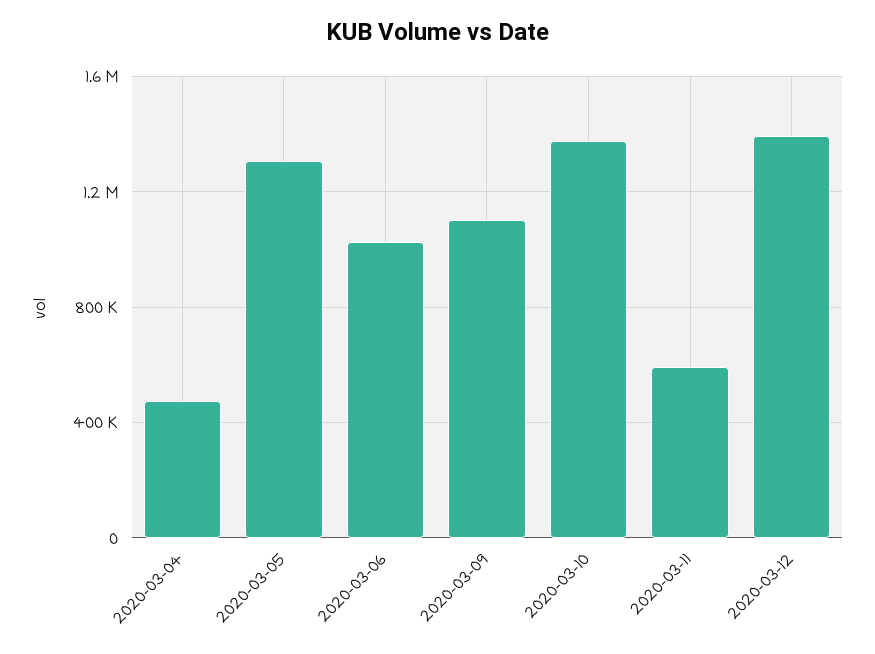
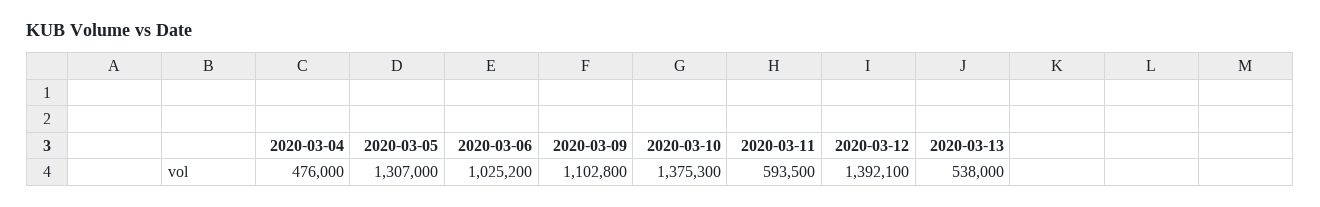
2020-03-13: none -> 538000

